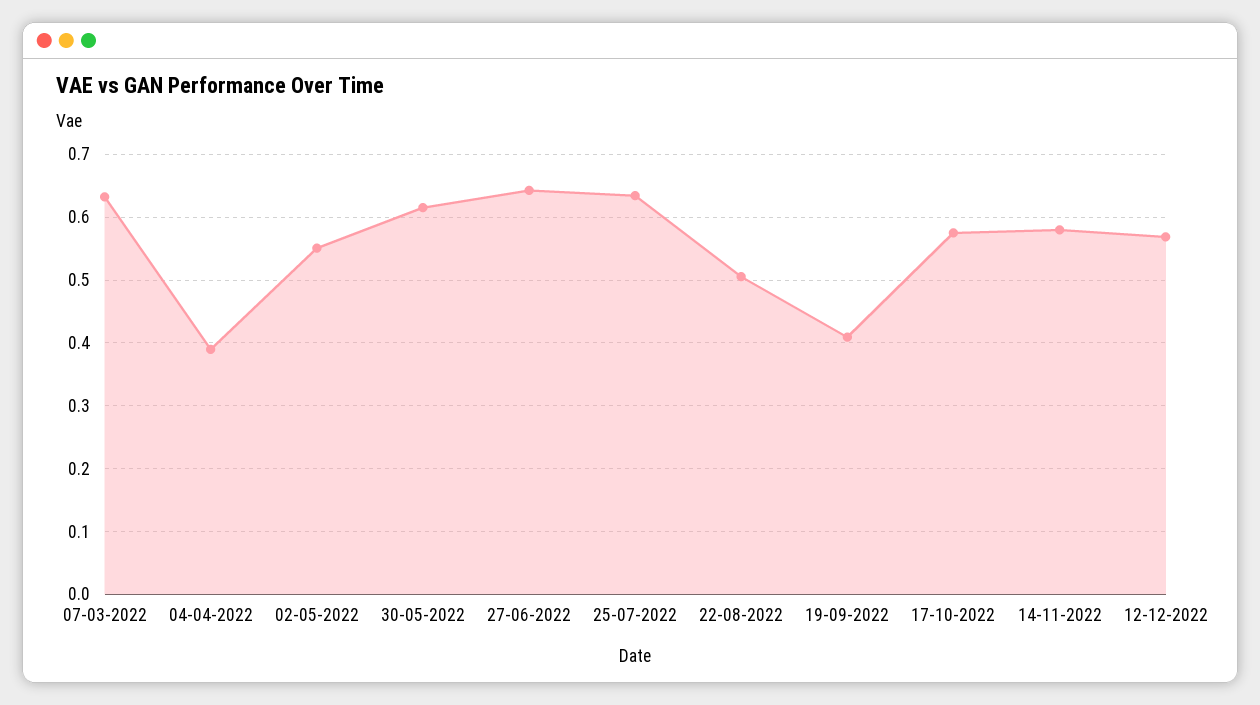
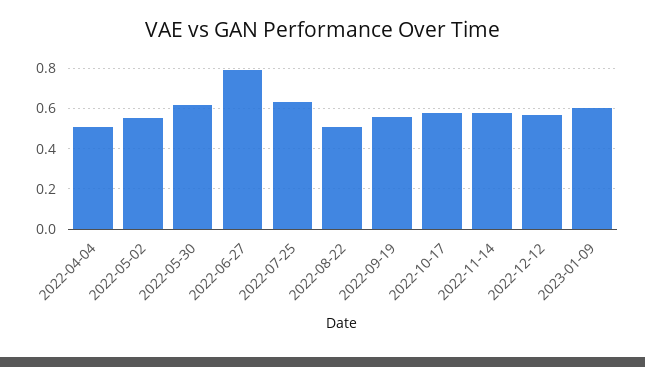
07-03-2022: 0.63 -> none
04-04-2022: 0.39 -> 0.5
27-06-2022: 0.64 -> 0.8
19-09-2022: 0.41 -> 0.55
2023-01-09: none -> 0.6

